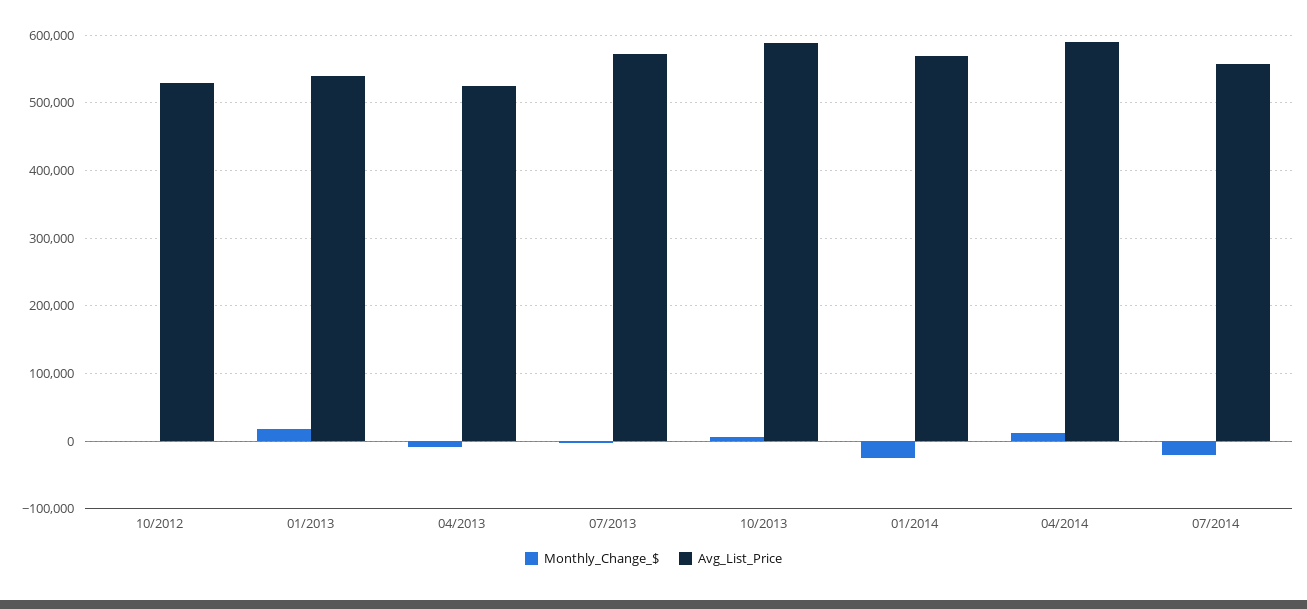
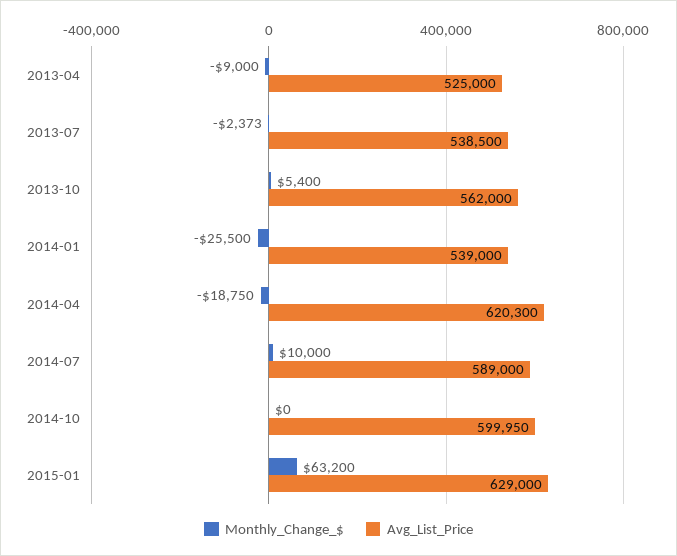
Monthly_Change_$, 10/2012: 0 -> none
Avg_List_Price, 10/2012: 530000 -> none
Monthly_Change_$, 01/2013: 20000 -> none
Avg_List_Price, 01/2013: 540000 -> none
Avg_List_Price, 07/2013: 570000 -> 538500
Avg_List_Price, 10/2013: 590000 -> 562000
Avg_List_Price, 01/2014: 570000 -> 539000
Monthly_Change_$, 04/2014: 10000 -> -18750
Avg_List_Price, 04/2014: 590000 -> 620300
Monthly_Change_$, 07/2014: -20000 -> 10000
Avg_List_Price, 07/2014: 560000 -> 589000
Monthly_Change_$, 2014-10: none -> 0
Avg_List_Price, 2014-10: none -> 599950
Monthly_Change_$, 2015-01: none -> 63200
Avg_List_Price, 2015-01: none -> 629000

